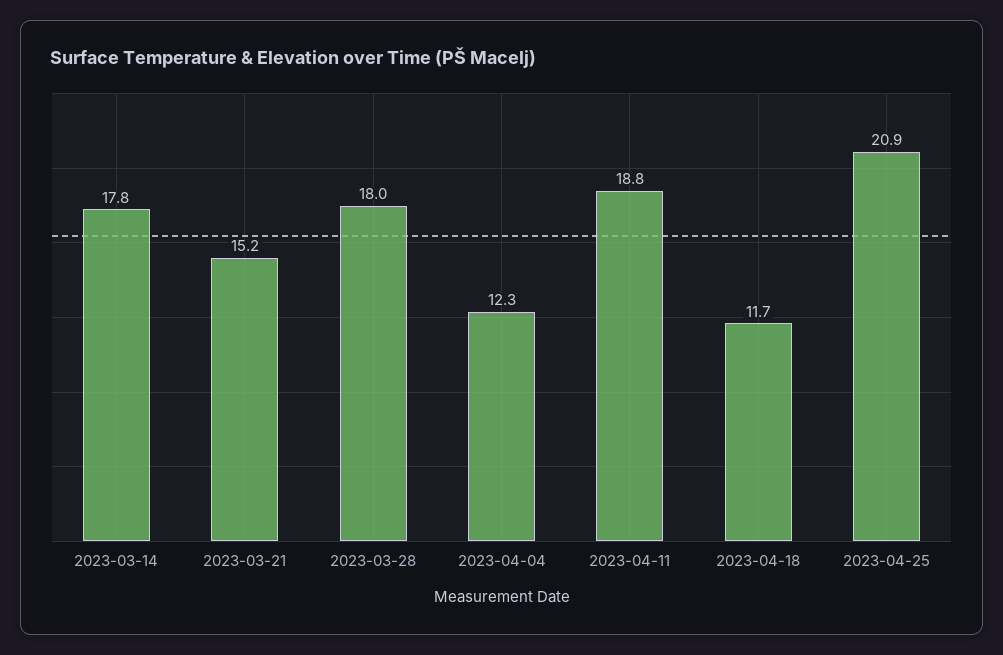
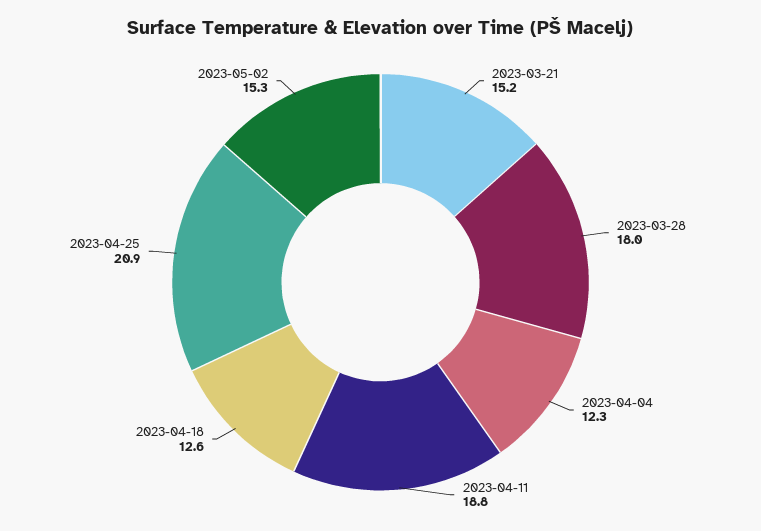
2023-03-14: 17.8 -> none
2023-04-18: 11.7 -> 12.6
2023-05-02: none -> 15.3

